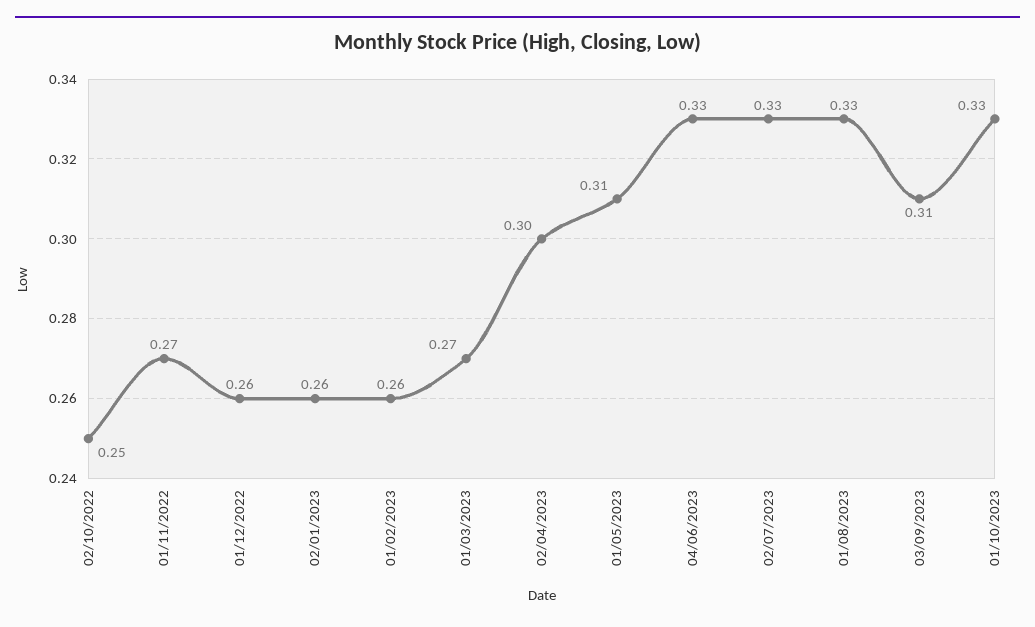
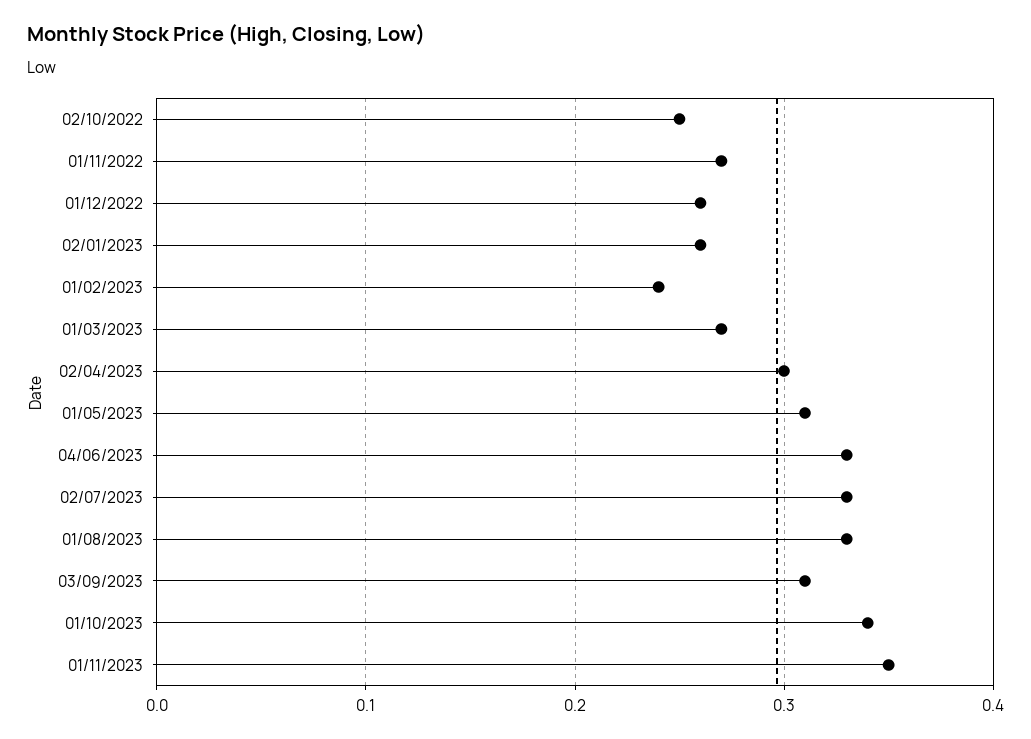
01/02/2023: 0.26 -> 0.24
01/10/2023: 0.33 -> 0.34
01/11/2023: none -> 0.35

